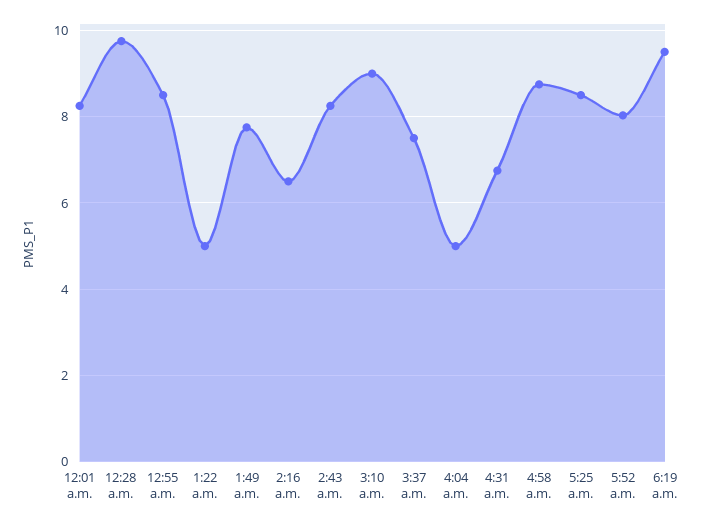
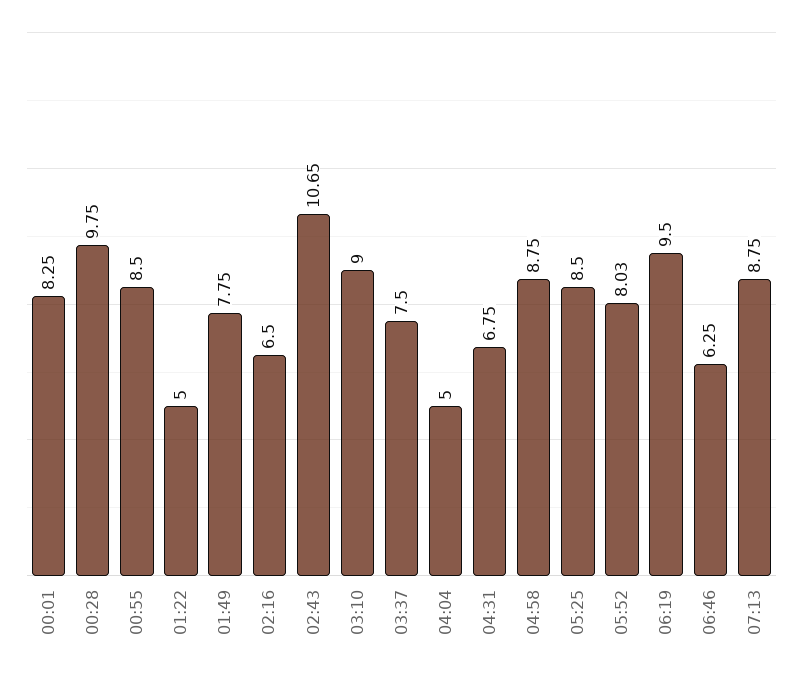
2:43 a.m.: 8.2 -> 10.65
06:46: none -> 6.25
07:13: none -> 8.75

